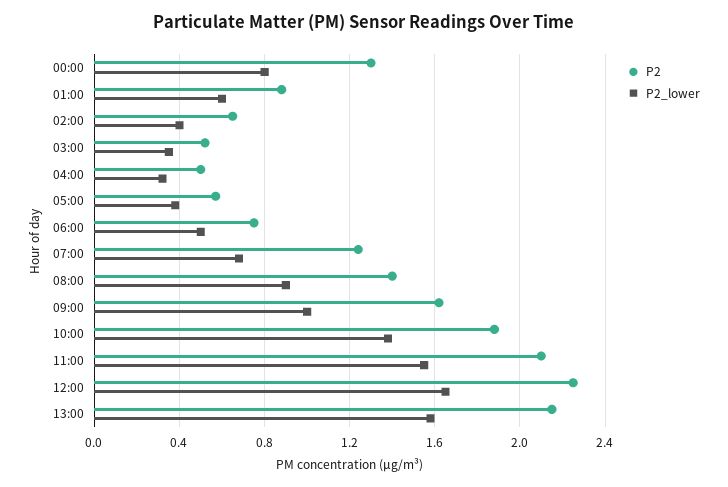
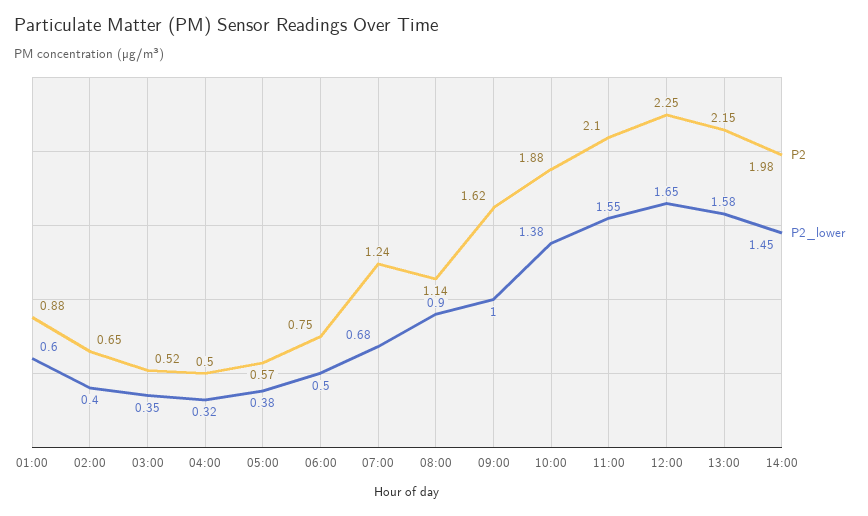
P2, 00:00: 1.3 -> none
P2_lower, 00:00: 0.8 -> none
P2, 08:00: 1.4 -> 1.14
P2, 14:00: none -> 1.98
P2_lower, 14:00: none -> 1.45

